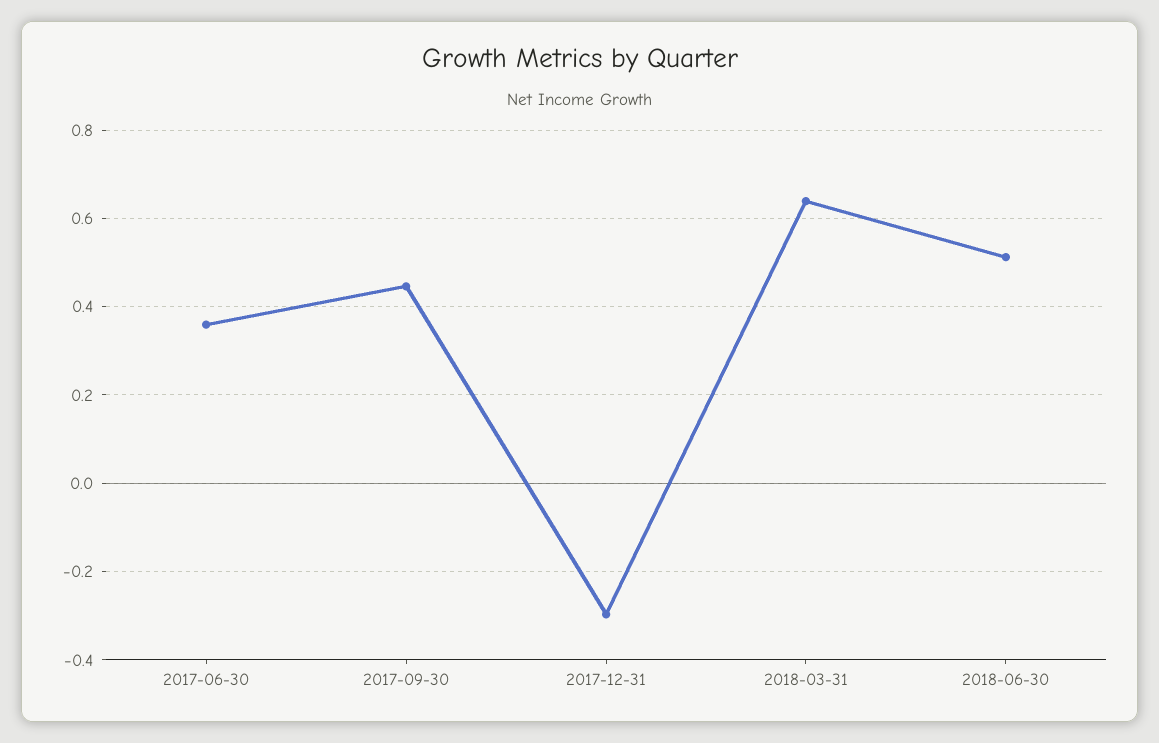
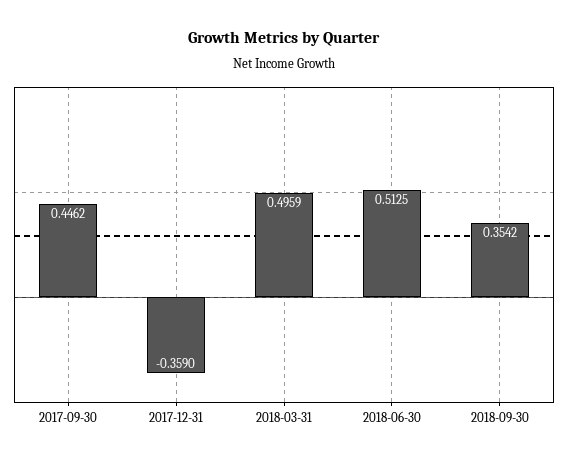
2017-06-30: 0.36 -> none
2017-12-31: -0.3 -> -0.359
2018-03-31: 0.64 -> 0.4959
2018-09-30: none -> 0.3542

